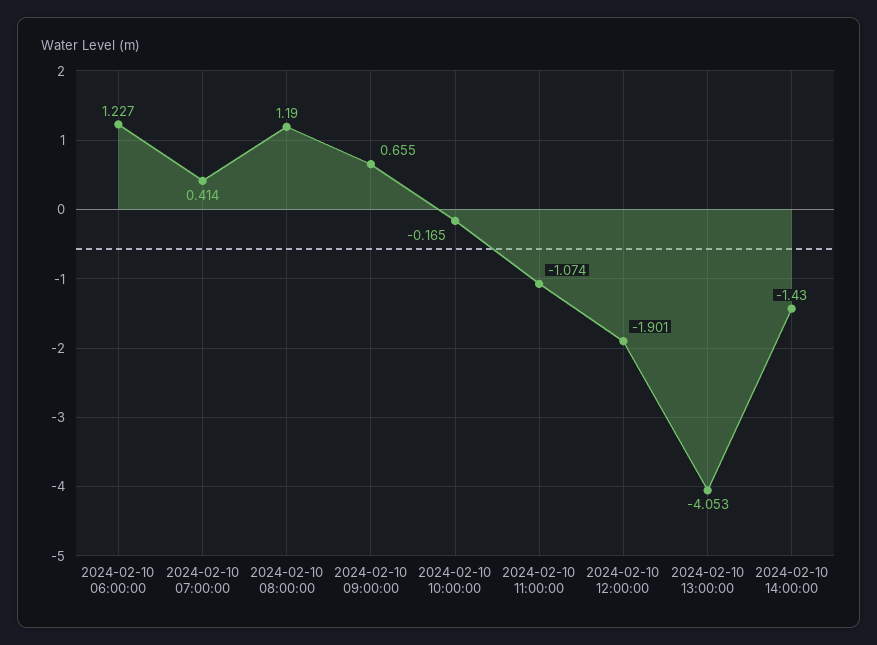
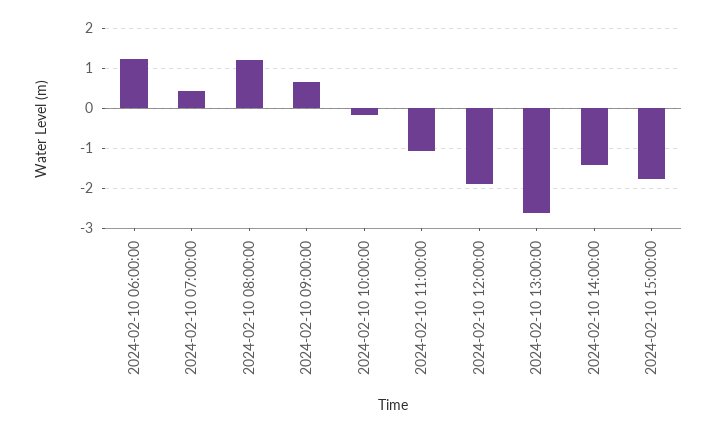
2024-02-10 13:00:00: -4.053 -> -2.6
2024-02-10 15:00:00: none -> -1.8

